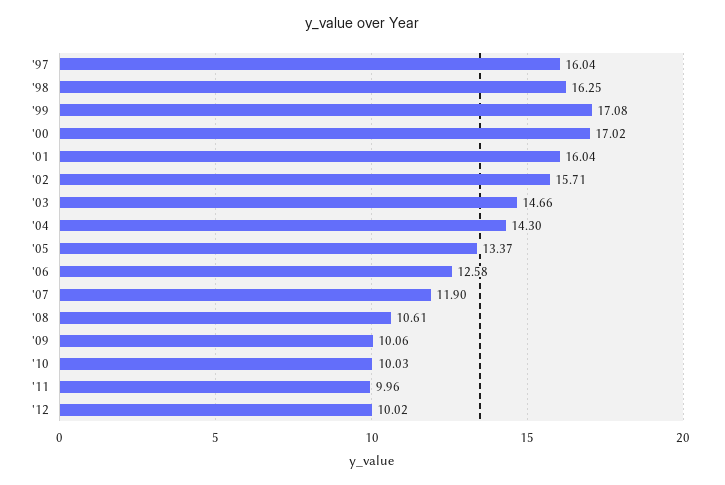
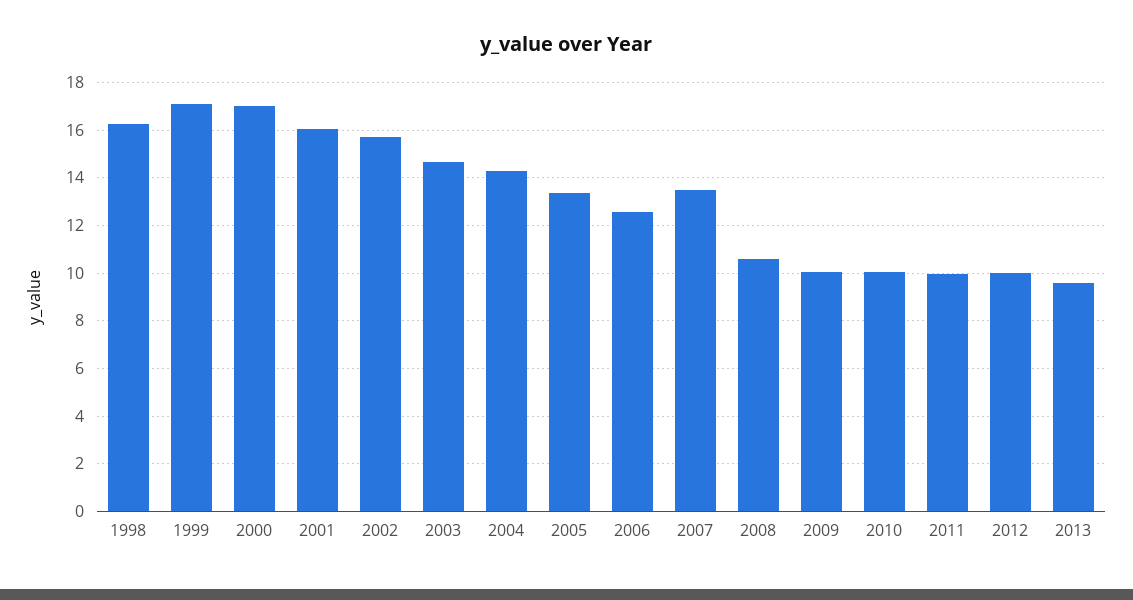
'97: 16.04 -> none
'07: 11.9 -> 13.5
2013: none -> 9.5

